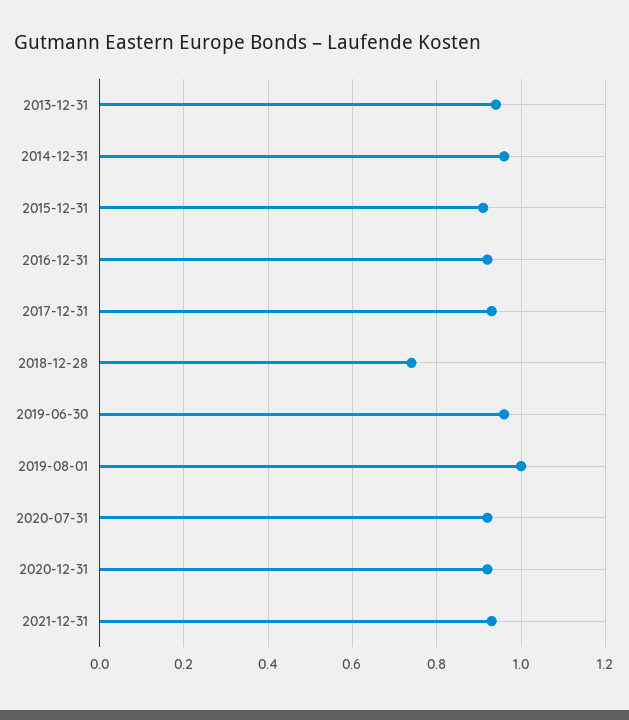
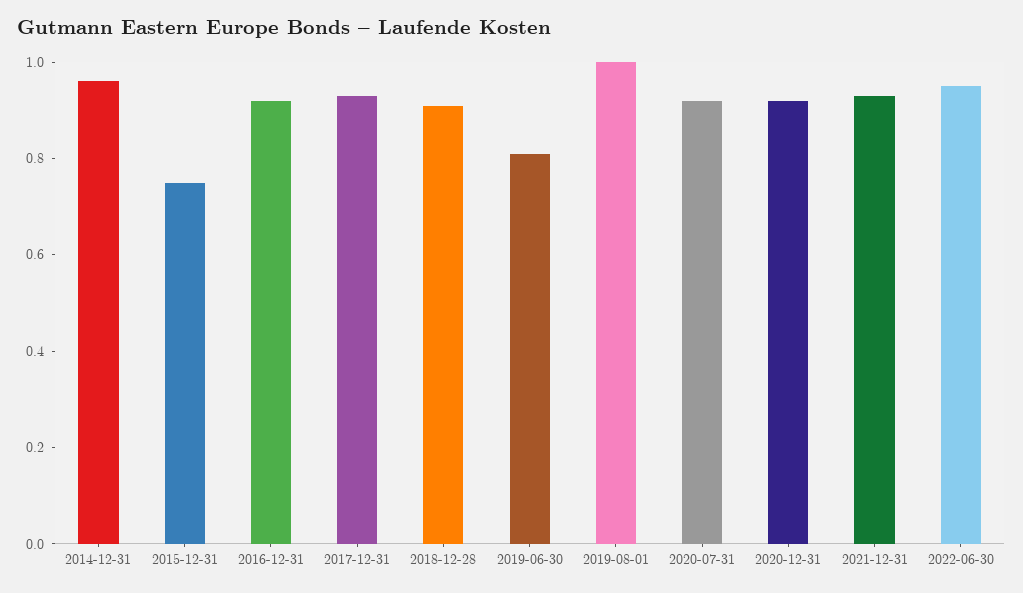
2013-12-31: 0.95 -> none
2015-12-31: 0.9 -> 0.75
2018-12-28: 0.75 -> 0.9
2019-06-30: 0.95 -> 0.8
2022-06-30: none -> 0.95

